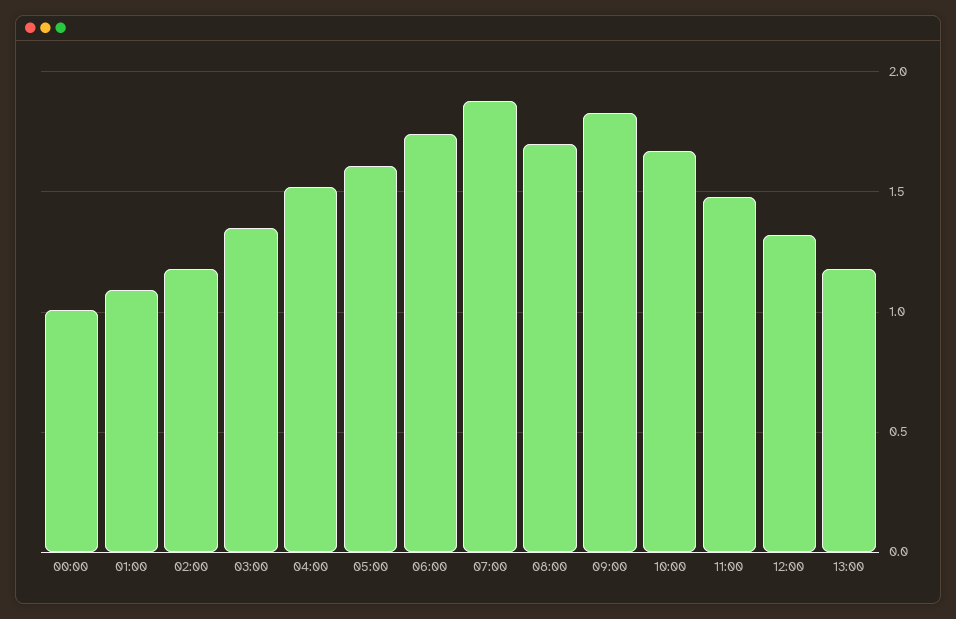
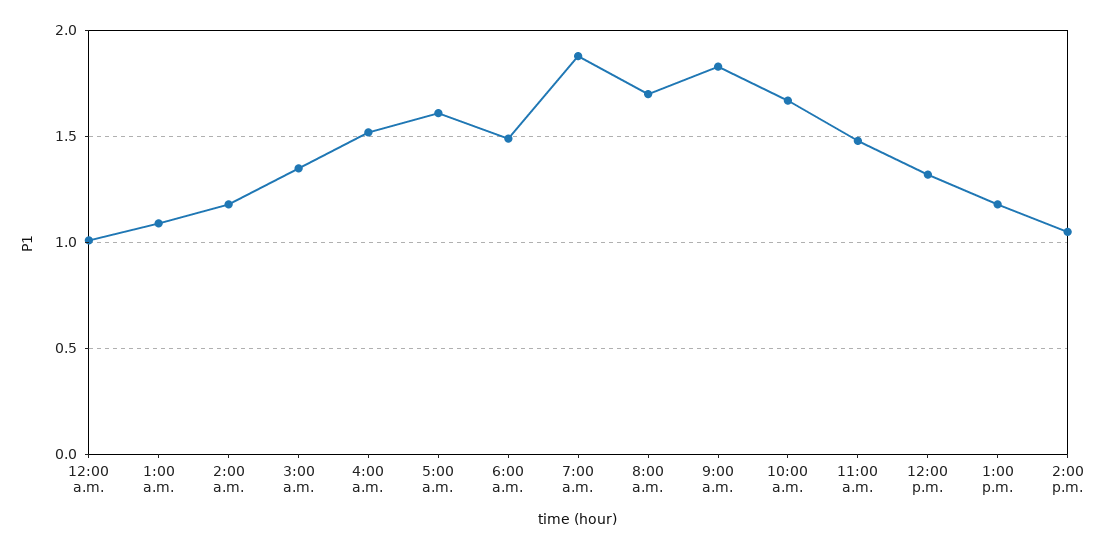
06:00: 1.75 -> 1.5
2:00 p.m.: none -> 1.05

